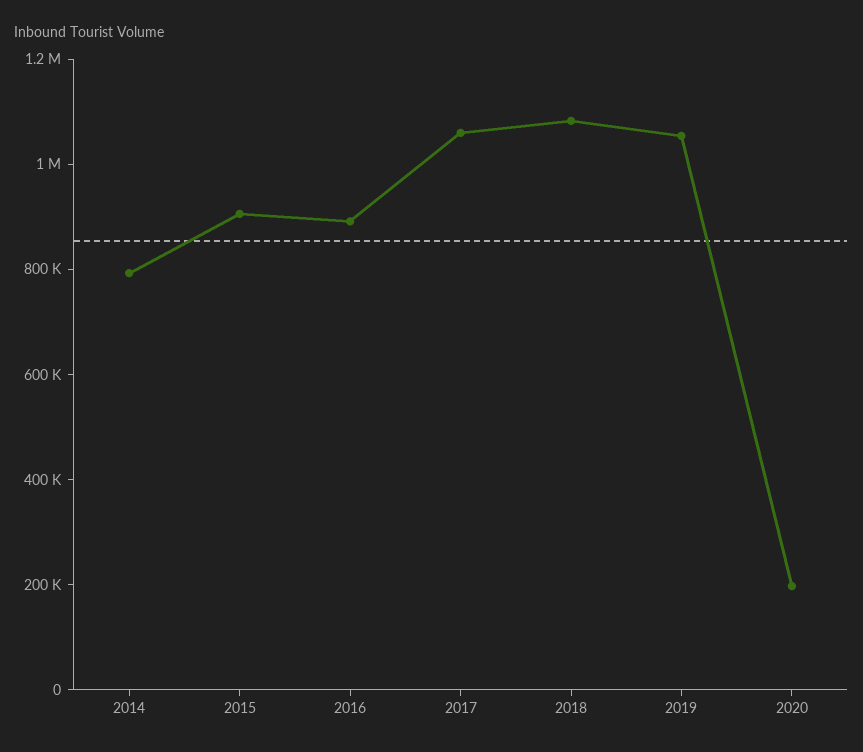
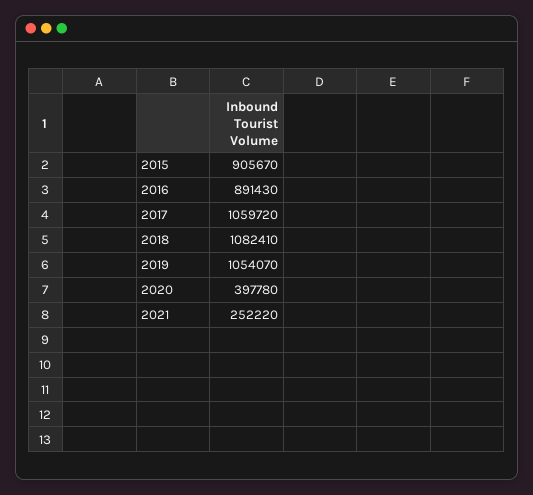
2014: 800000 -> none
2020: 200000 -> 397780
2021: none -> 252220

